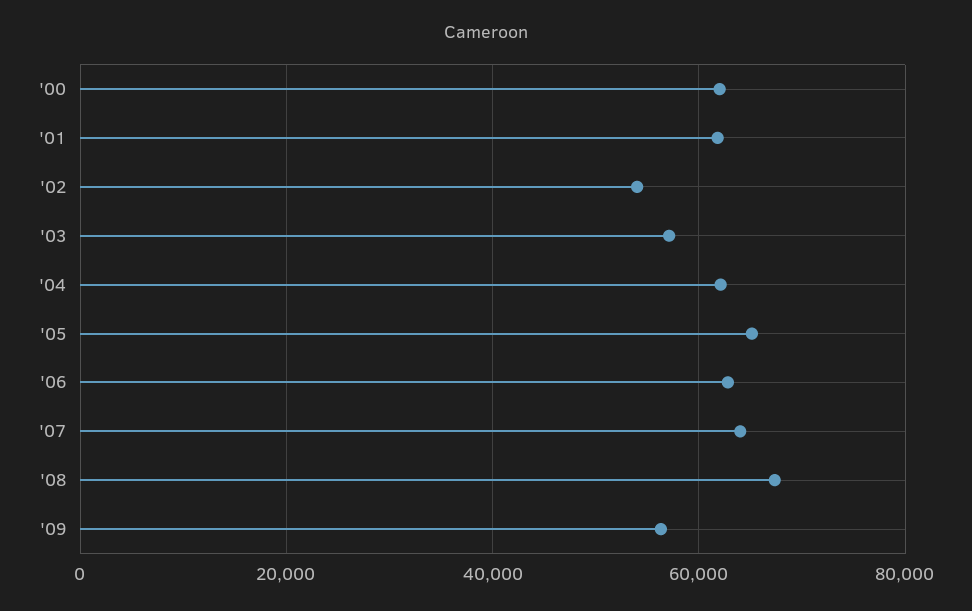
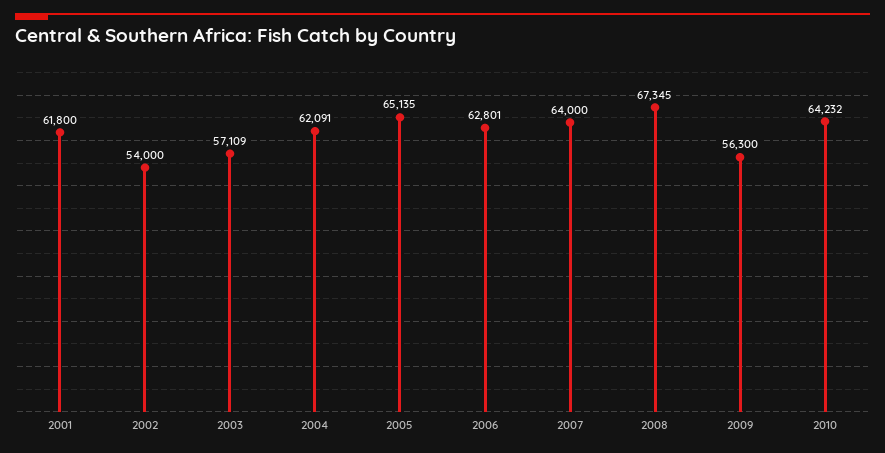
'00: 62000 -> none
2010: none -> 64232

